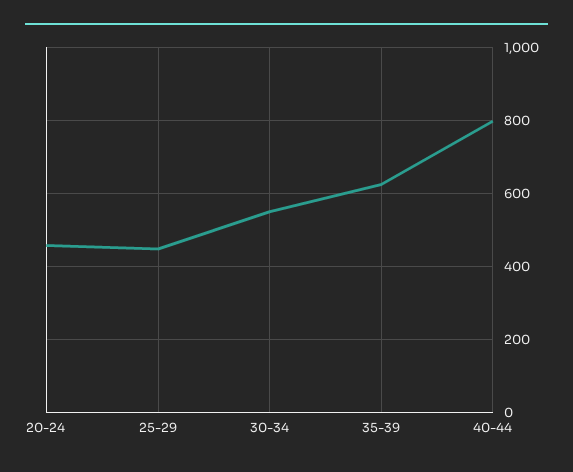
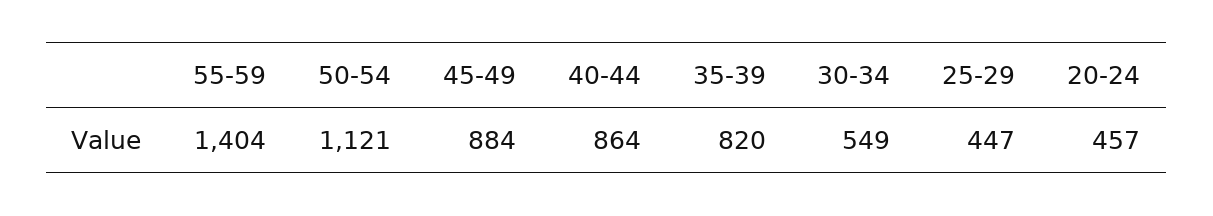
35-39: 620 -> 820
40-44: 800 -> 864
55-59: none -> 1404
50-54: none -> 1121
45-49: none -> 884

